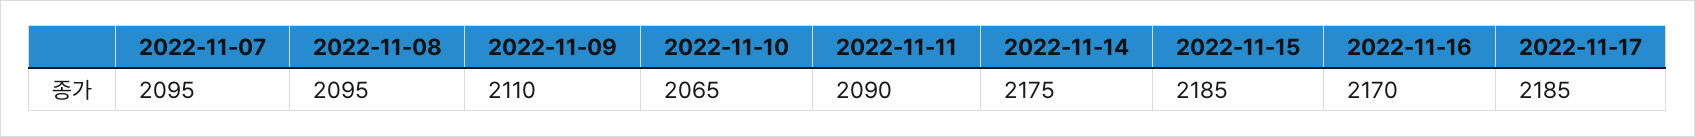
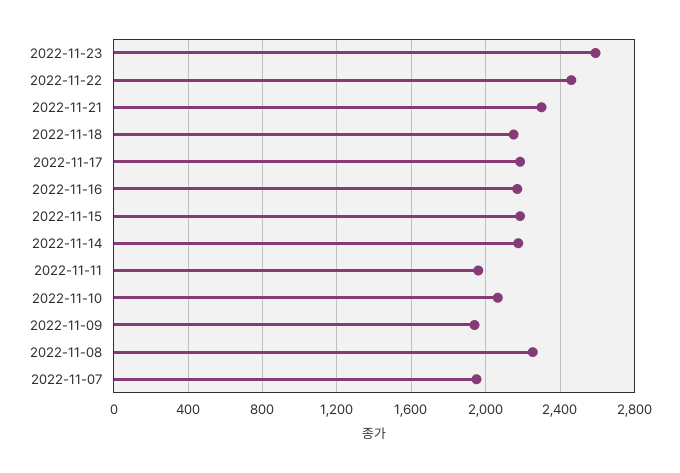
2022-11-07: 2095 -> 1950
2022-11-08: 2095 -> 2250
2022-11-09: 2110 -> 1950
2022-11-11: 2090 -> 1950
2022-11-23: none -> 2600
2022-11-22: none -> 2450
2022-11-21: none -> 2300
2022-11-18: none -> 2150

